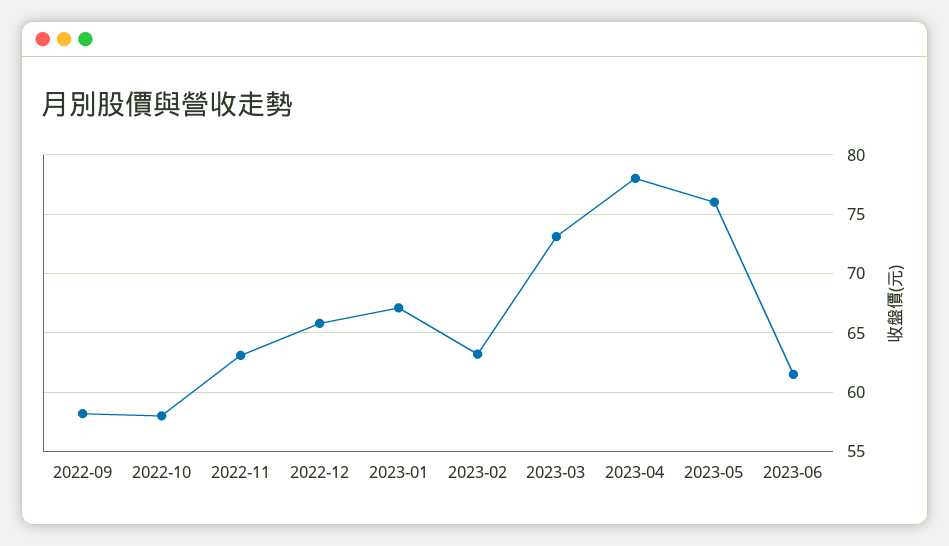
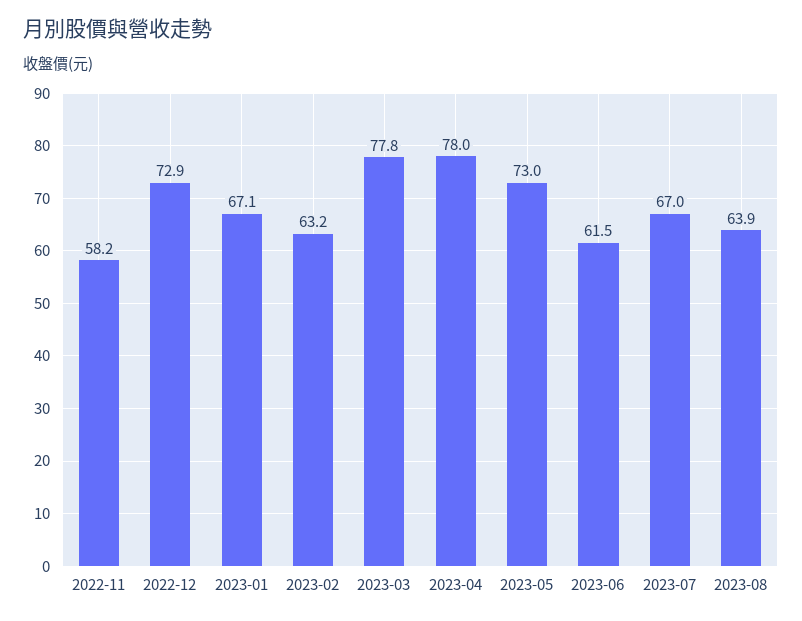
2022-09: 58 -> none
2022-10: 58 -> none
2022-11: 63 -> 58.2
2022-12: 66 -> 72.9
2023-03: 73 -> 77.8
2023-05: 76 -> 73
2023-07: none -> 67
2023-08: none -> 63.9

